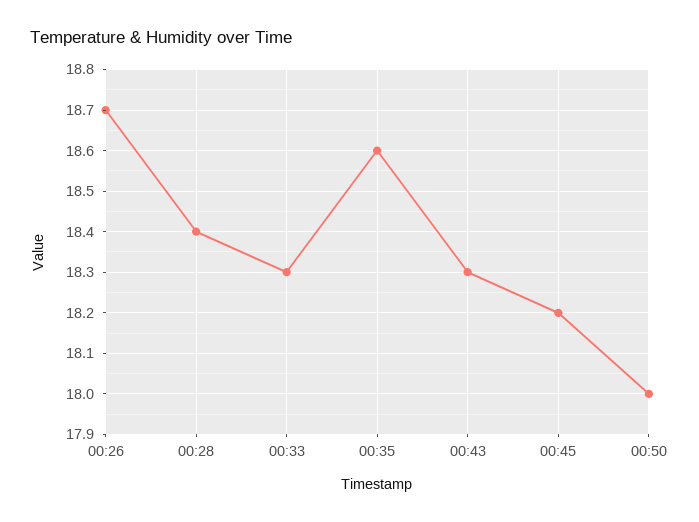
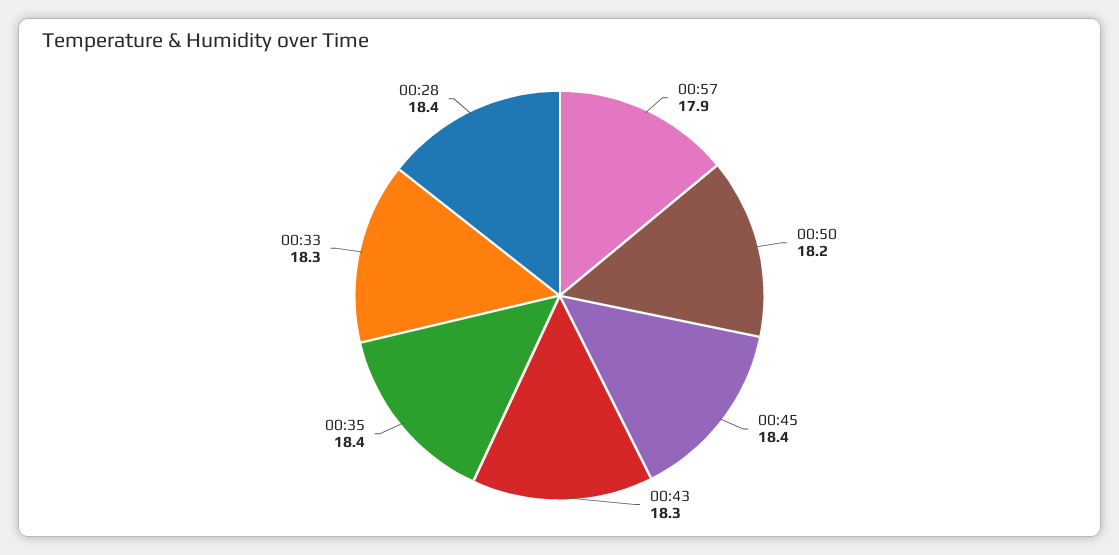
00:26: 18.7 -> none
00:35: 18.6 -> 18.4
00:45: 18.2 -> 18.4
00:50: 18 -> 18.2
00:57: none -> 17.9

